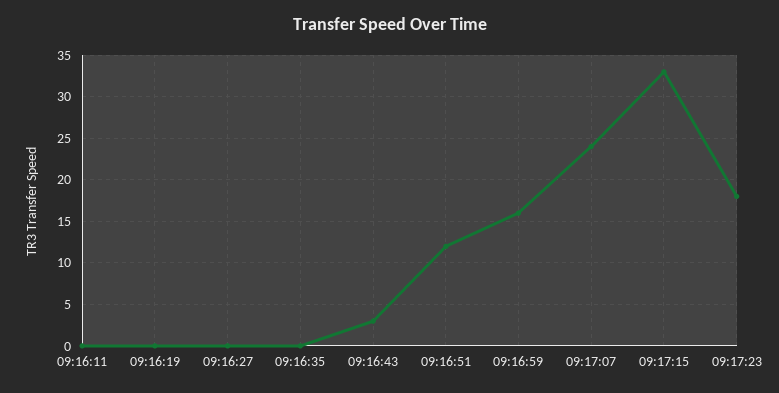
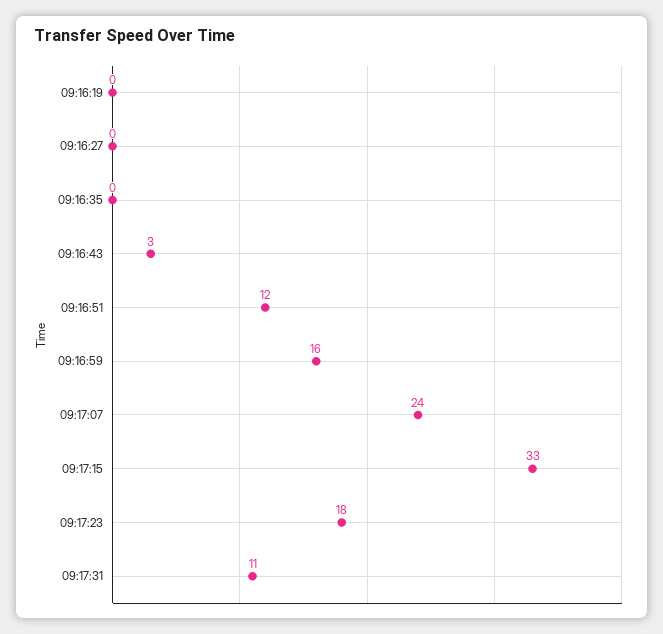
09:16:11: 0 -> none
09:17:31: none -> 11

